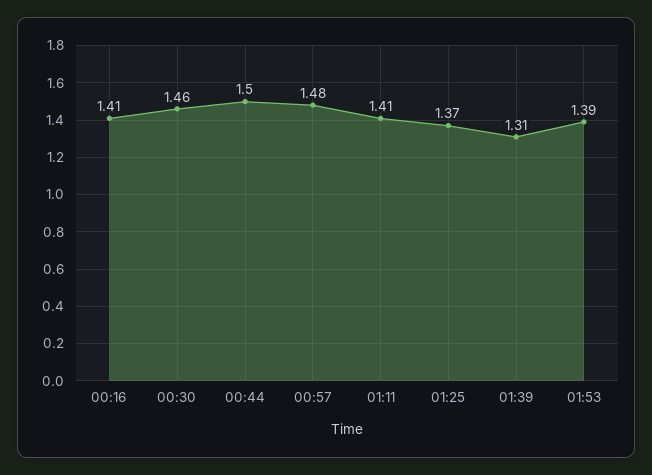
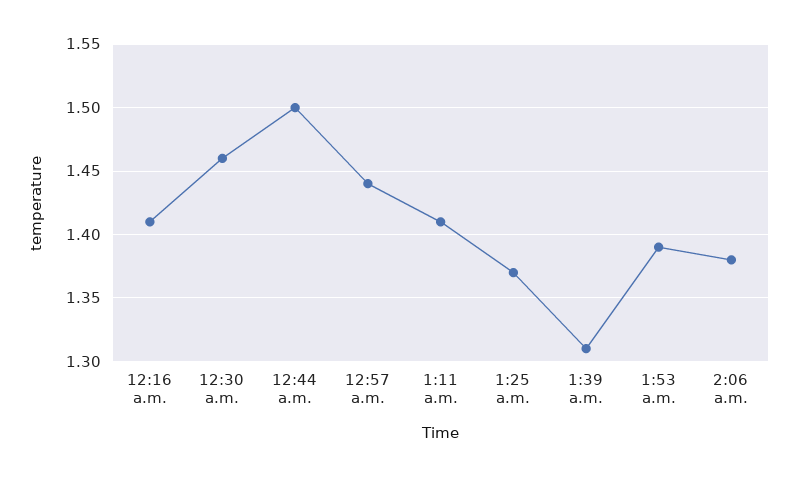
00:57: 1.48 -> 1.44
2:06 a.m.: none -> 1.38

